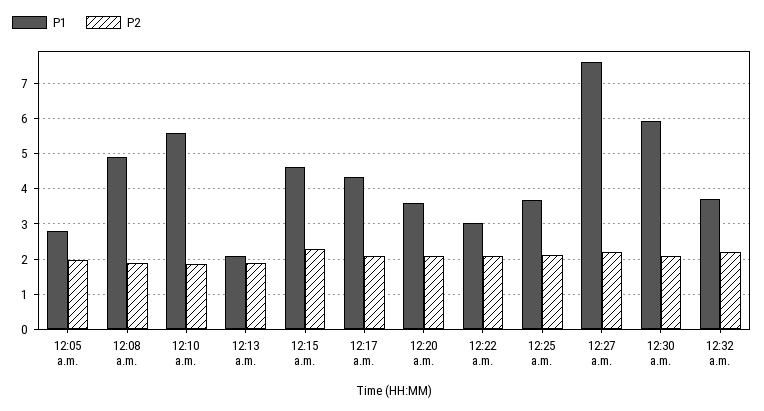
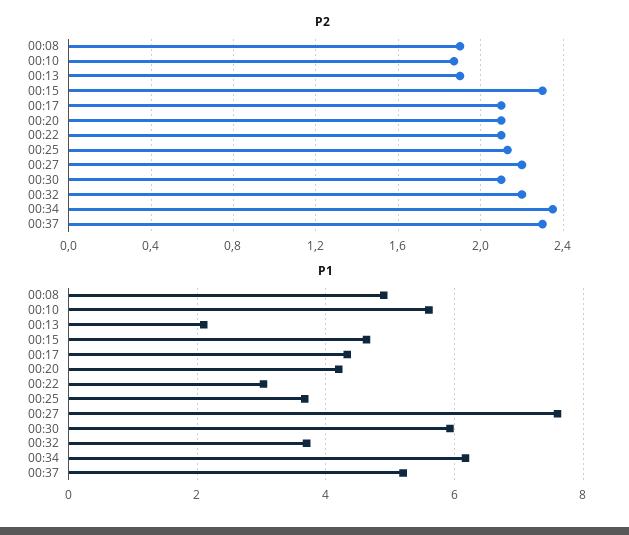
P1, 12:05 a.m.: 2.8 -> none
P2, 12:05 a.m.: 2 -> none
P1, 12:20 a.m.: 3.6 -> 4.2
P2, 00:34: none -> 2.35
P2, 00:37: none -> 2.3
P1, 00:34: none -> 6.2
P1, 00:37: none -> 5.2

